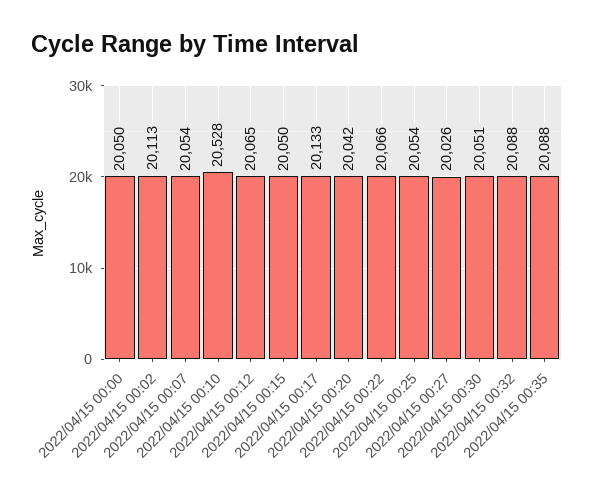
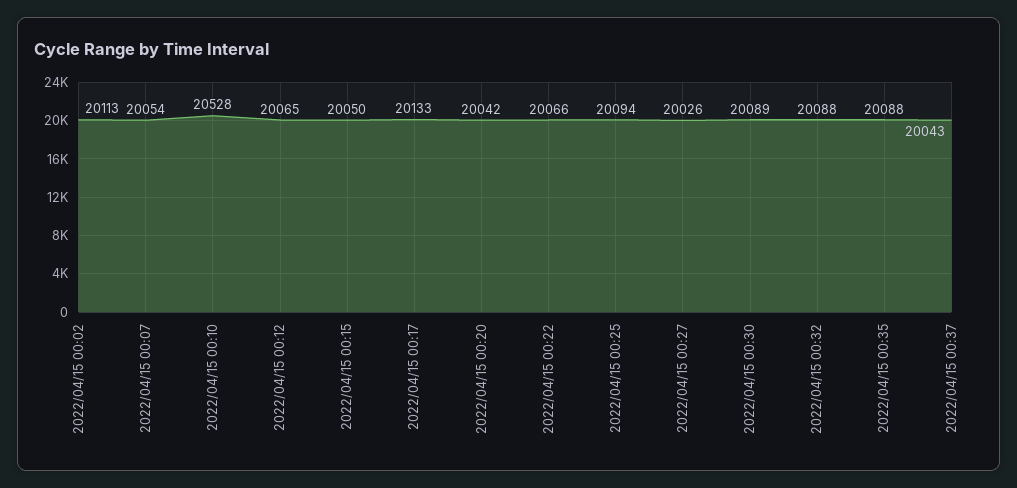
2022/04/15 00:00: 20050 -> none
2022/04/15 00:25: 20054 -> 20094
2022/04/15 00:30: 20051 -> 20089
2022/04/15 00:37: none -> 20043

